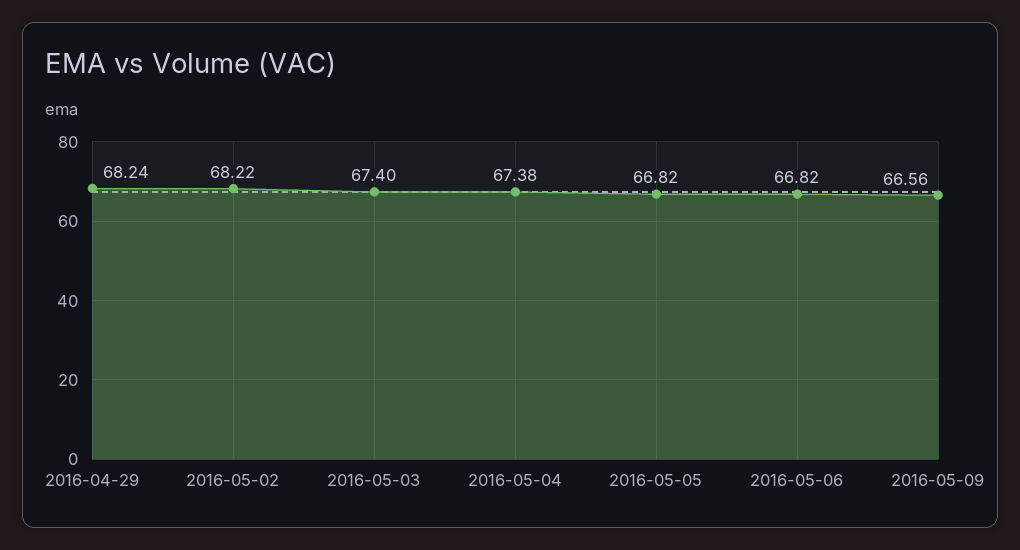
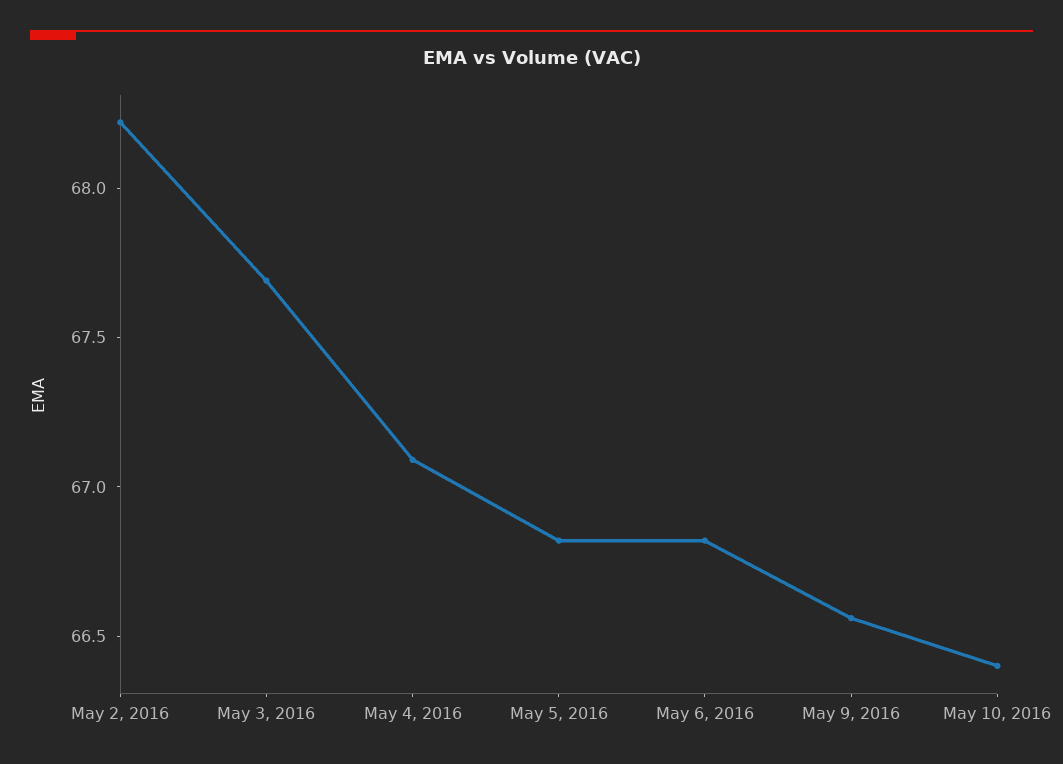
2016-04-29: 68.24 -> none
2016-05-03: 67.4 -> 67.7
2016-05-04: 67.38 -> 67.1
May 10, 2016: none -> 66.4

